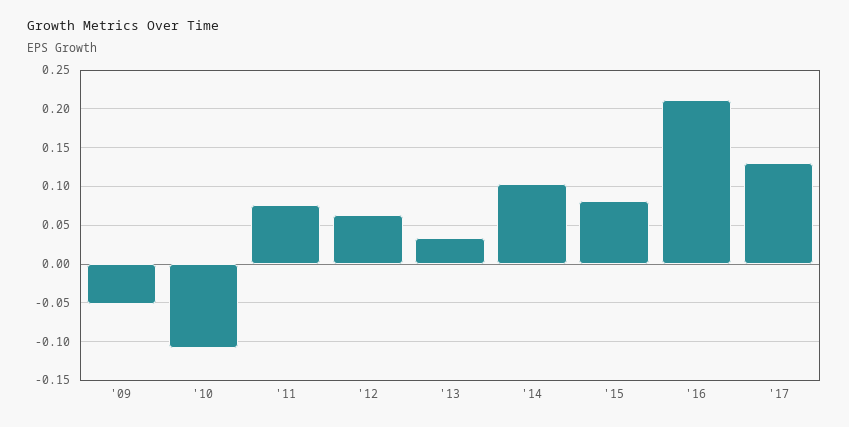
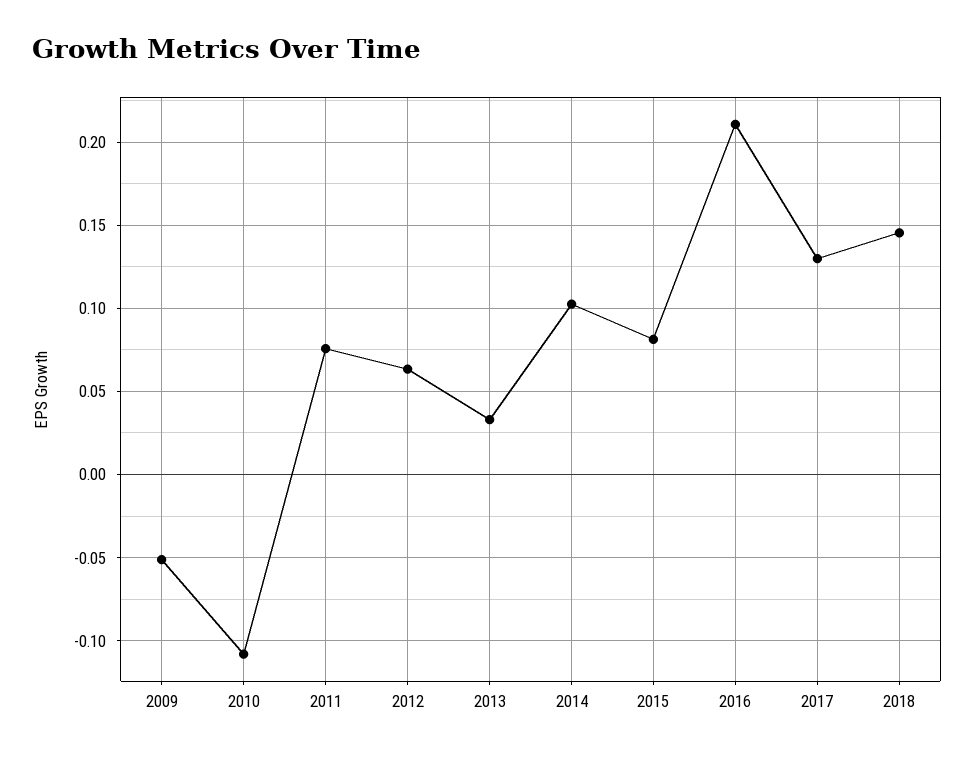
2018: none -> 0.145

